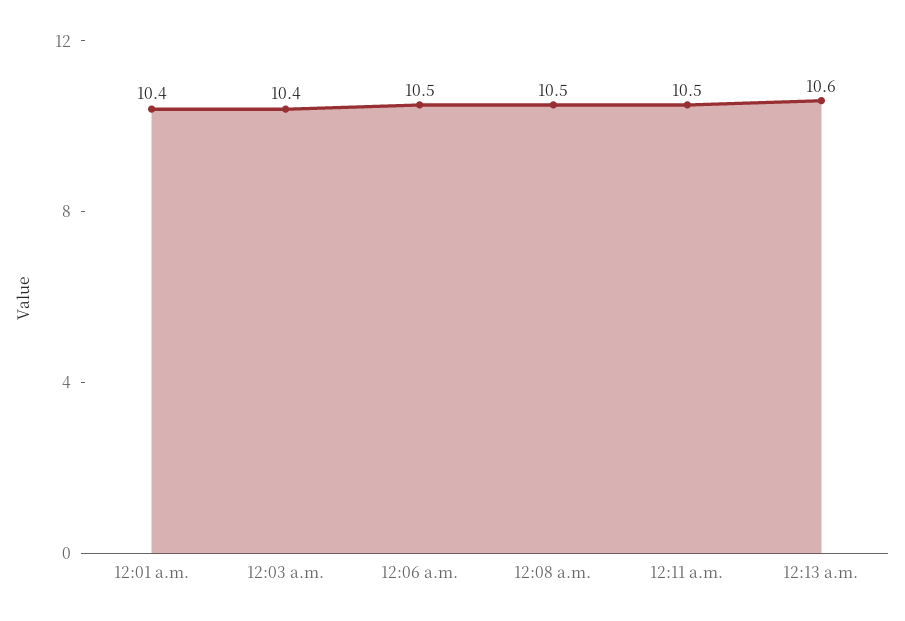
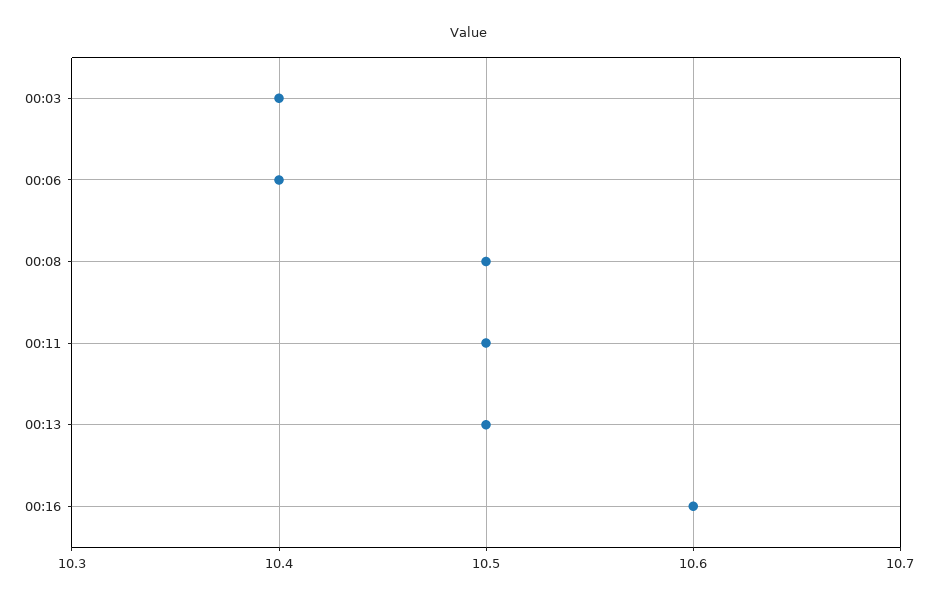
12:01 a.m.: 10.4 -> none
12:06 a.m.: 10.5 -> 10.4
12:13 a.m.: 10.6 -> 10.5
00:16: none -> 10.6

